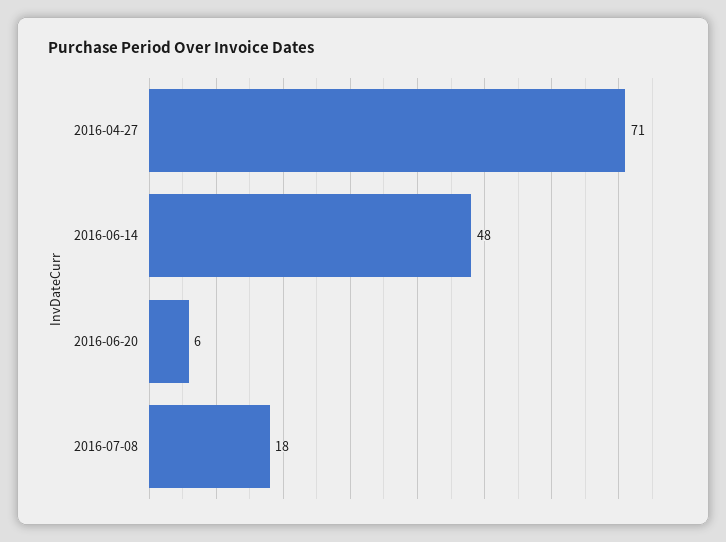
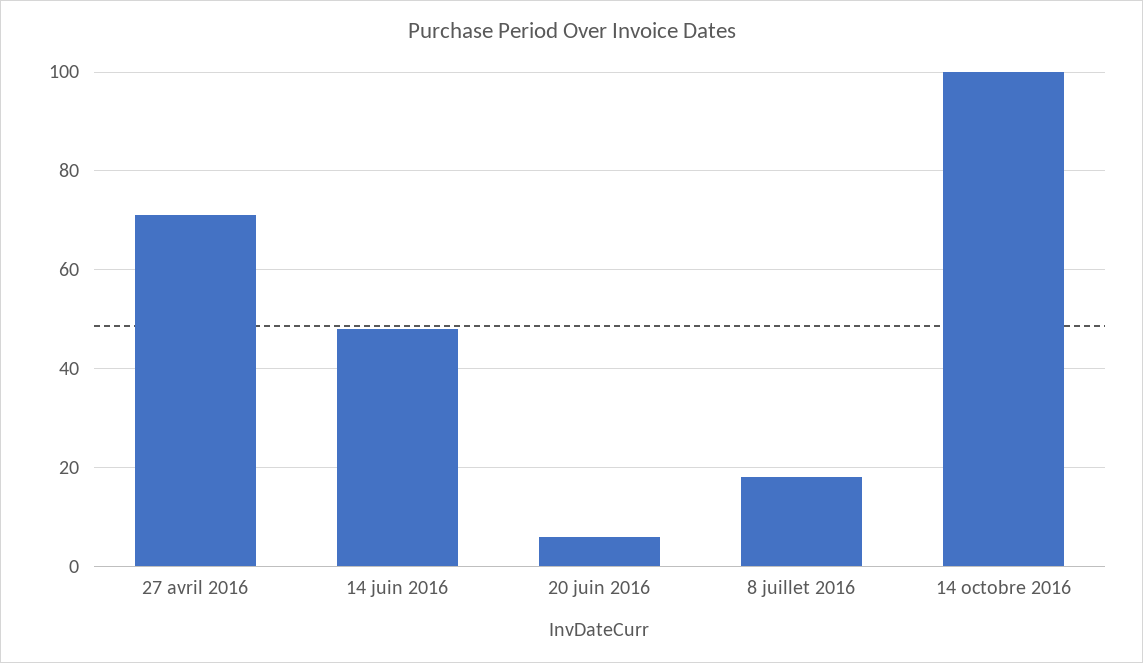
14 octobre 2016: none -> 100

